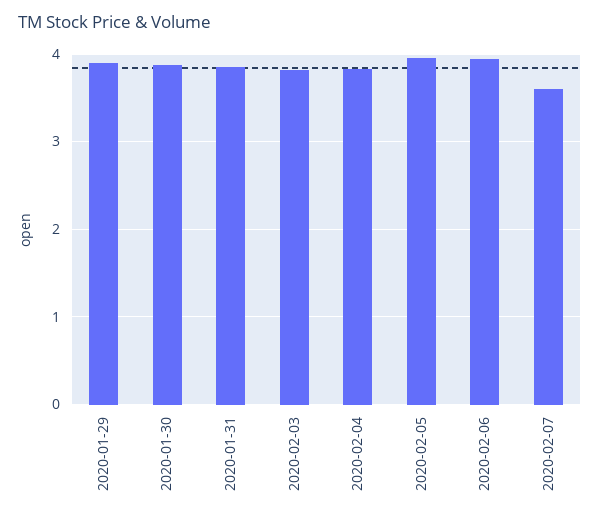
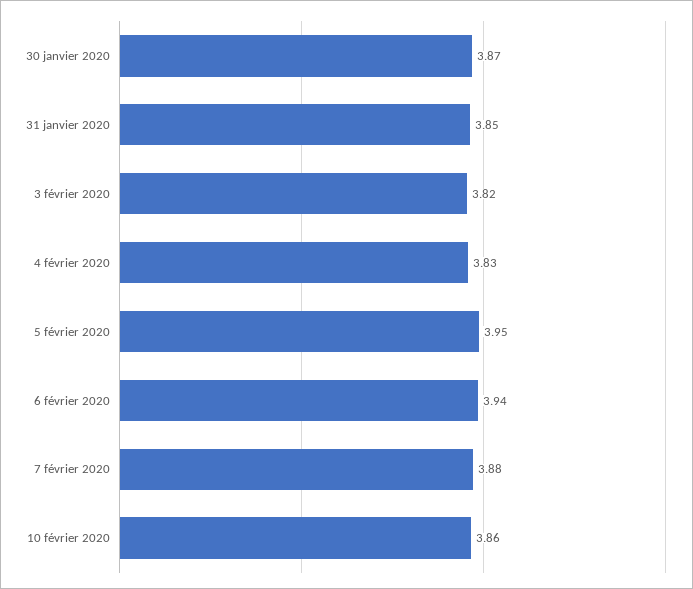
2020-01-29: 3.9 -> none
2020-02-07: 3.6 -> 3.88
10 février 2020: none -> 3.86

